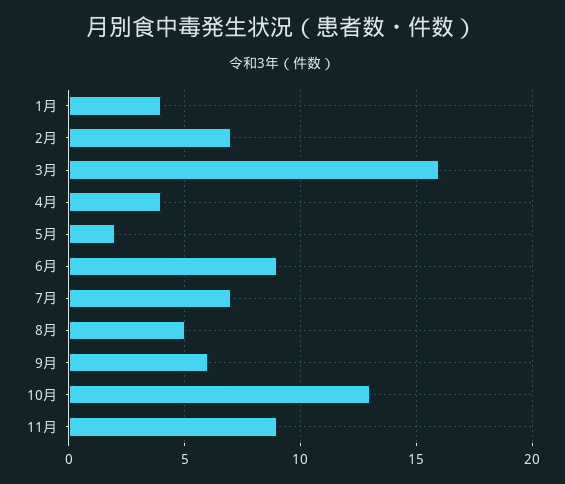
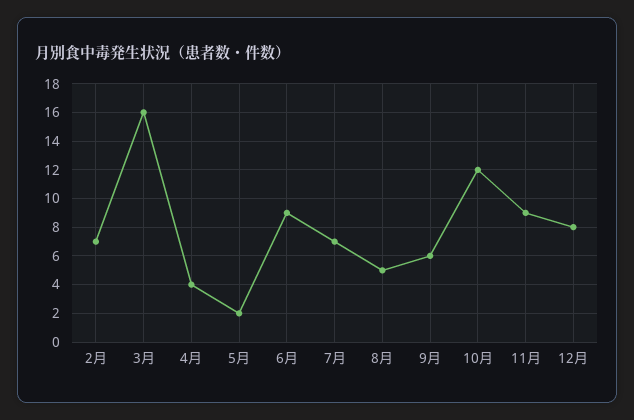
1月: 4 -> none
10月: 13 -> 12
12月: none -> 8

